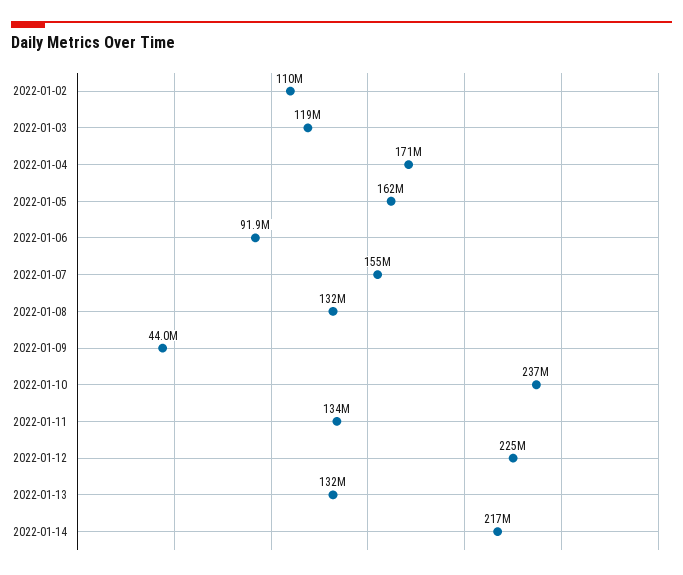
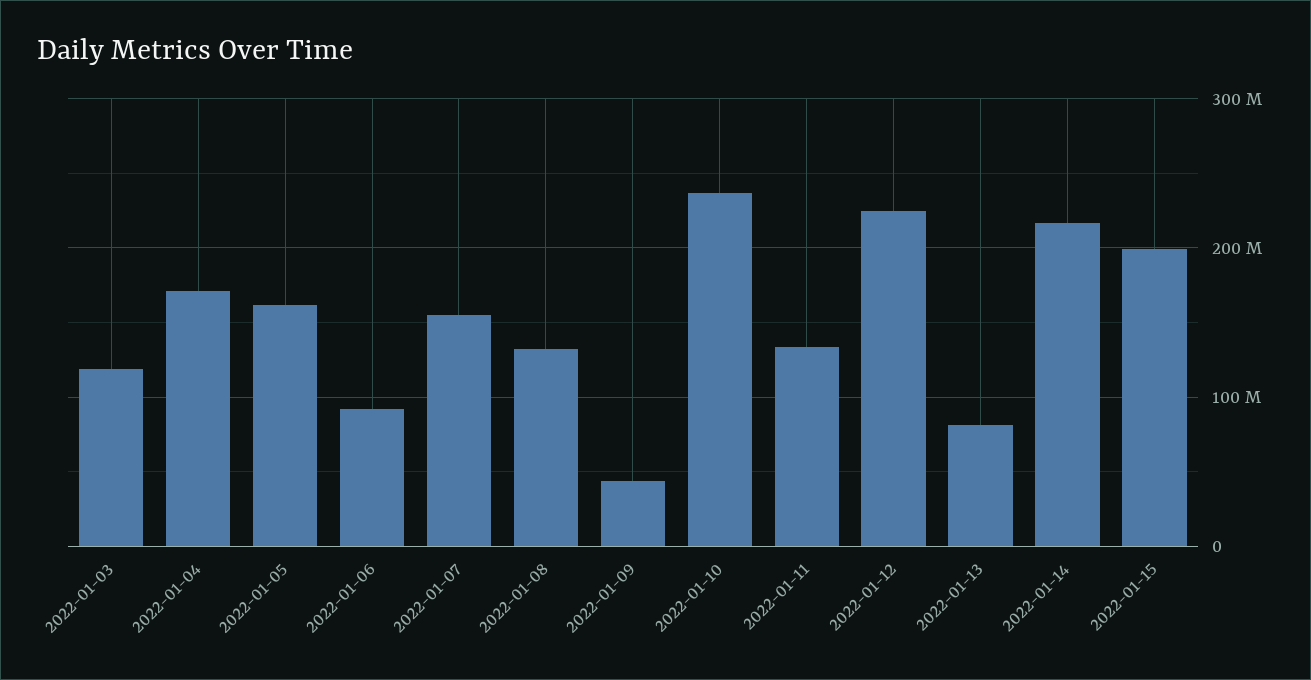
2022-01-02: 110000000 -> none
2022-01-13: 132000000 -> 80000000
2022-01-15: none -> 200000000

